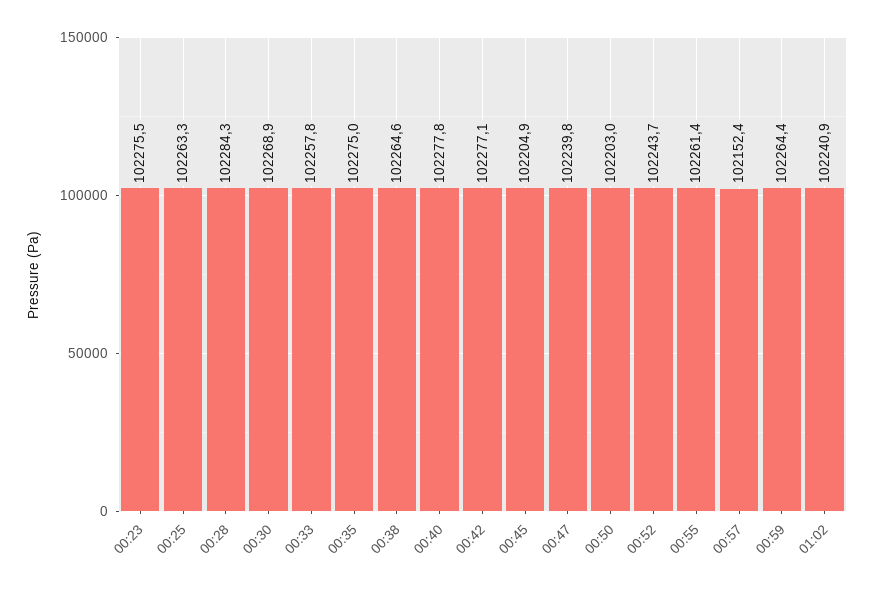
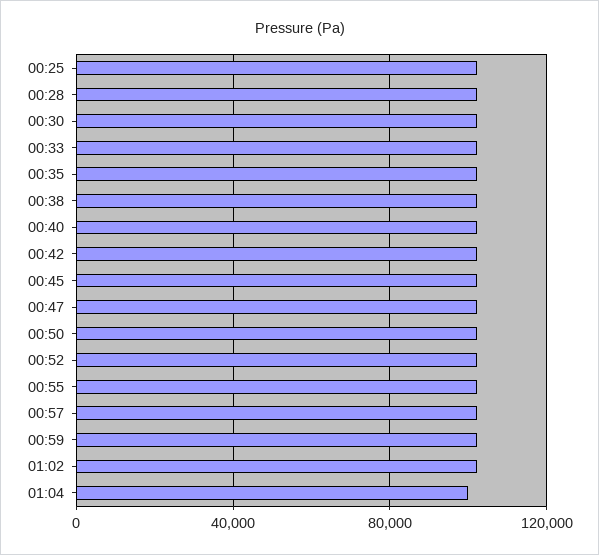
00:23: 102275.5 -> none
01:04: none -> 100000

